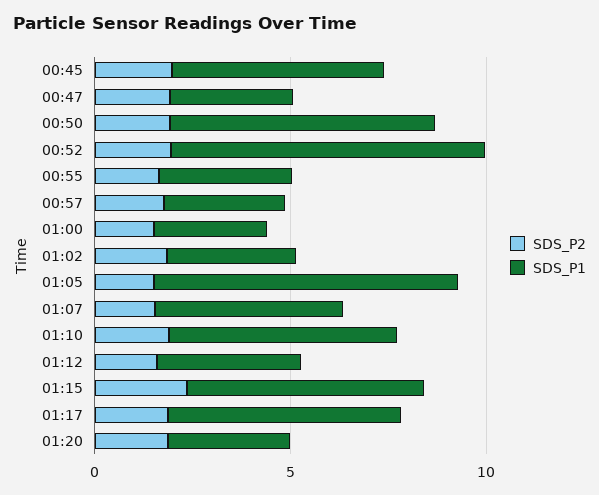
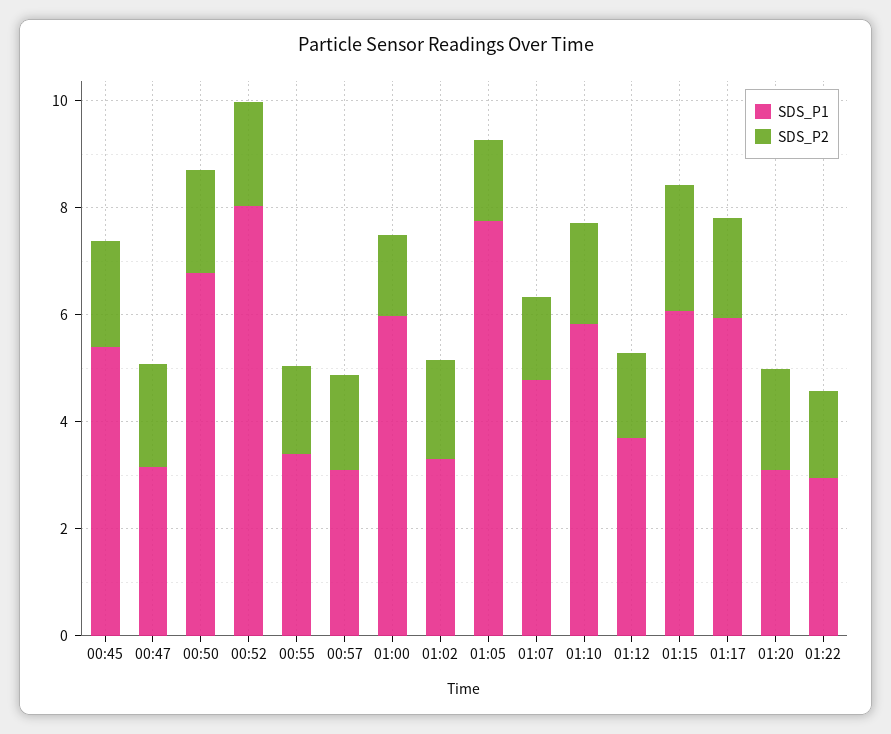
SDS_P1, 01:00: 3 -> 6
SDS_P1, 01:22: none -> 3
SDS_P2, 01:22: none -> 1.5

